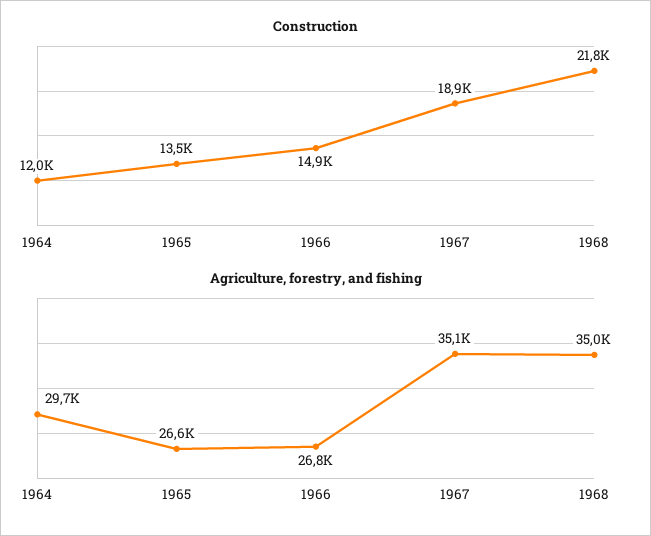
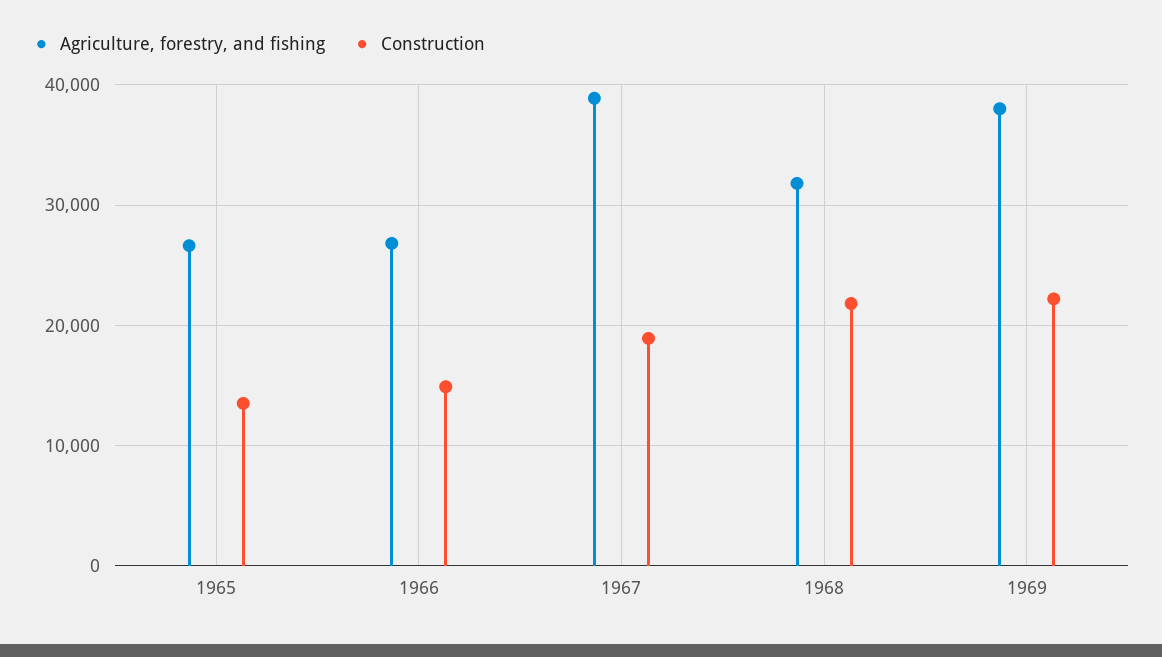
Construction, 1964: 12000 -> none
Agriculture, forestry, and fishing, 1964: 29700 -> none
Agriculture, forestry, and fishing, 1967: 35100 -> 39000
Agriculture, forestry, and fishing, 1968: 35000 -> 32000
Agriculture, forestry, and fishing, 1969: none -> 38000
Construction, 1969: none -> 22000

